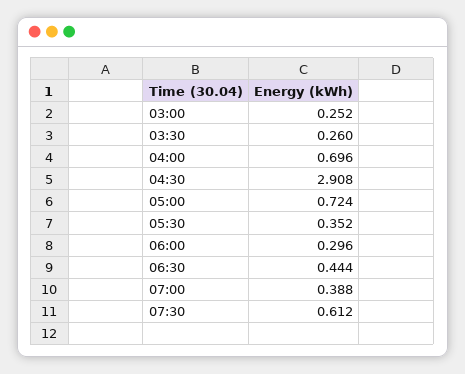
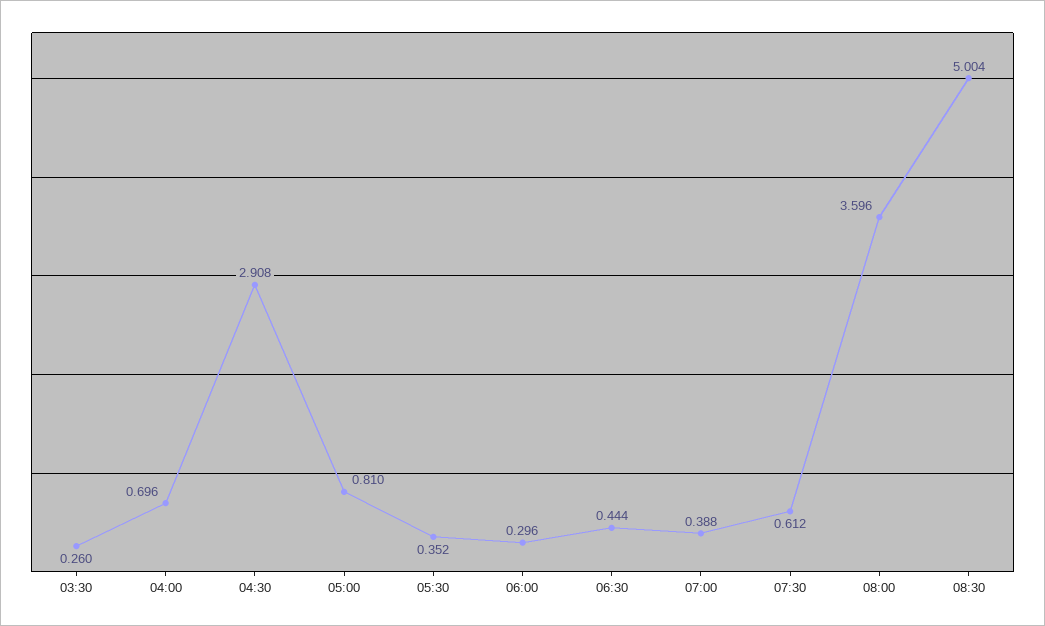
03:00: 0.252 -> none
05:00: 0.724 -> 0.81
08:00: none -> 3.596
08:30: none -> 5.004

